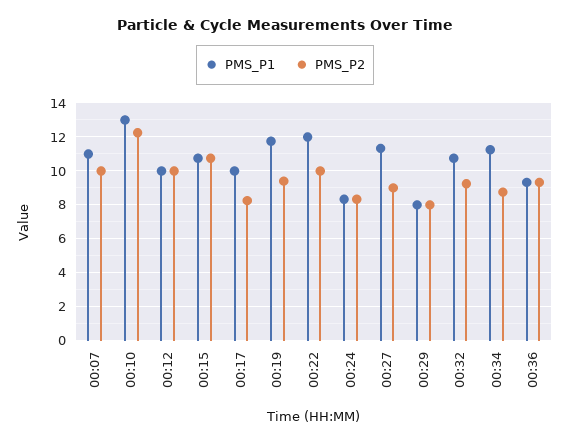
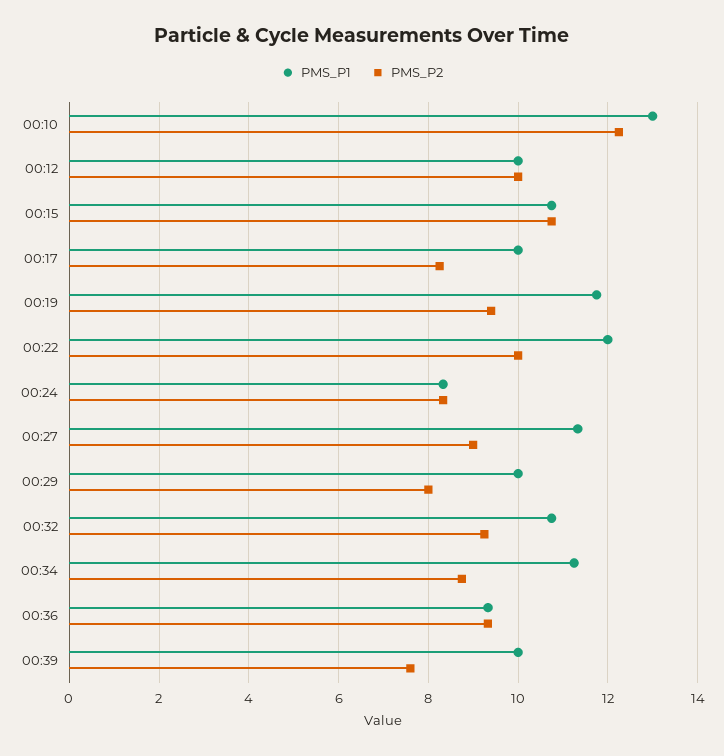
PMS_P1, 00:07: 11 -> none
PMS_P2, 00:07: 10 -> none
PMS_P1, 00:29: 8 -> 10
PMS_P1, 00:39: none -> 10
PMS_P2, 00:39: none -> 7.6

